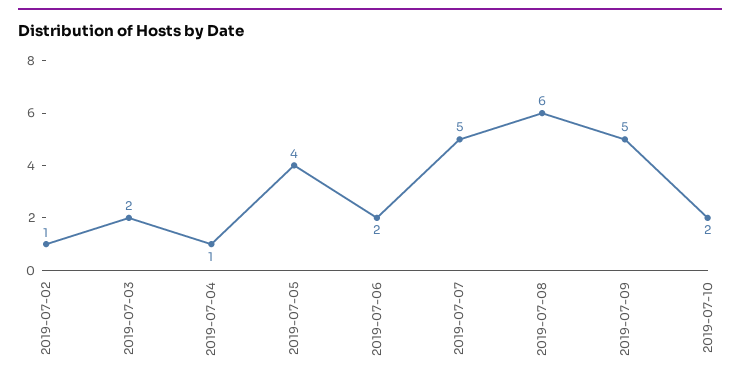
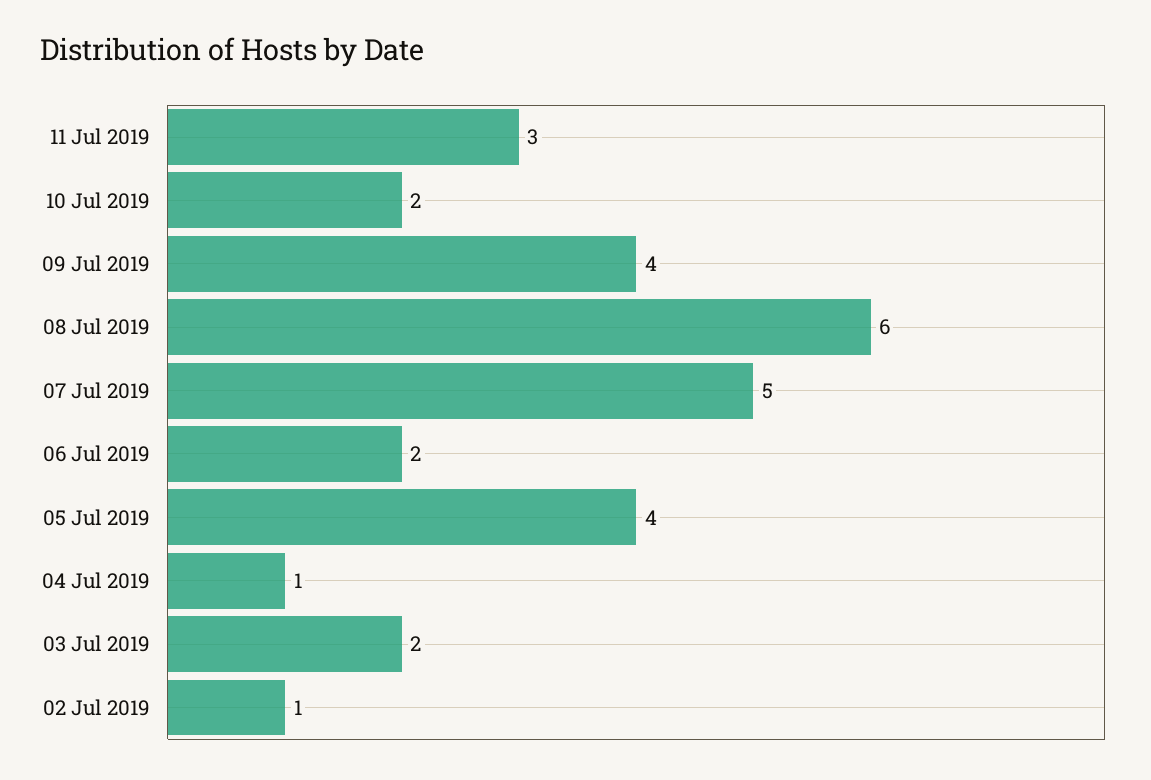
2019-07-09: 5 -> 4
11 Jul 2019: none -> 3

